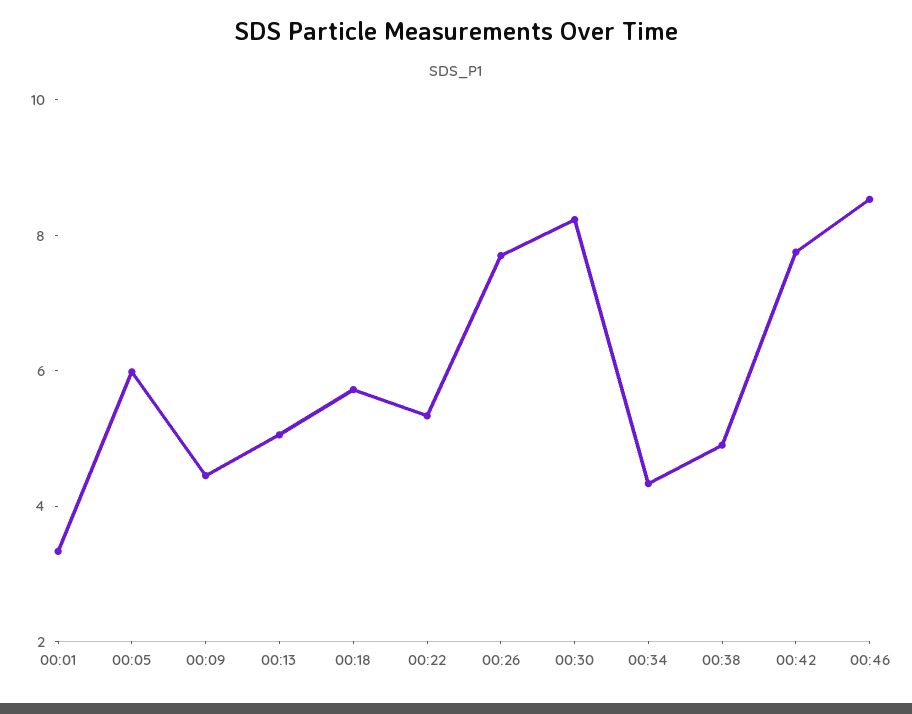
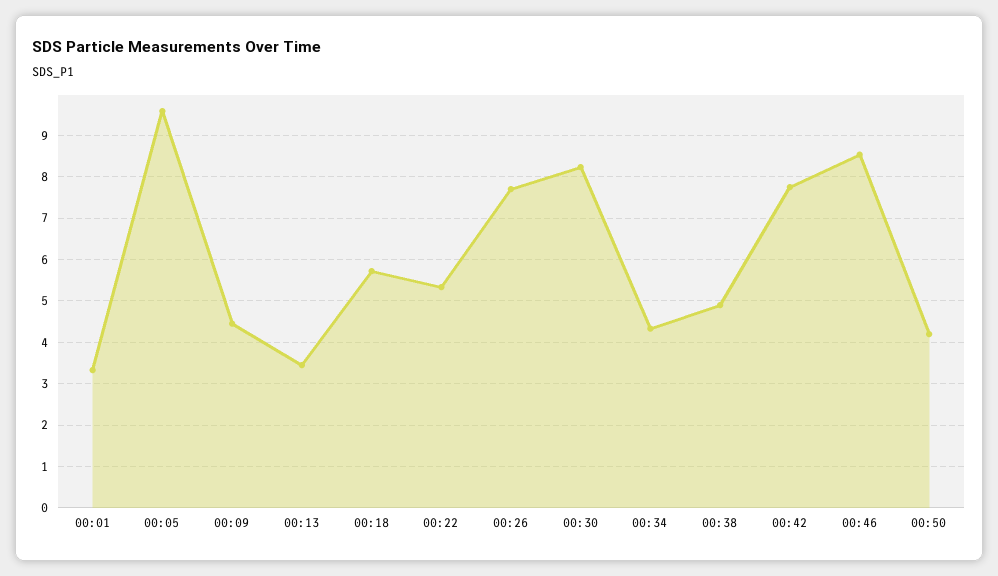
00:05: 6 -> 9.6
00:13: 5 -> 3.4
00:50: none -> 4.2

